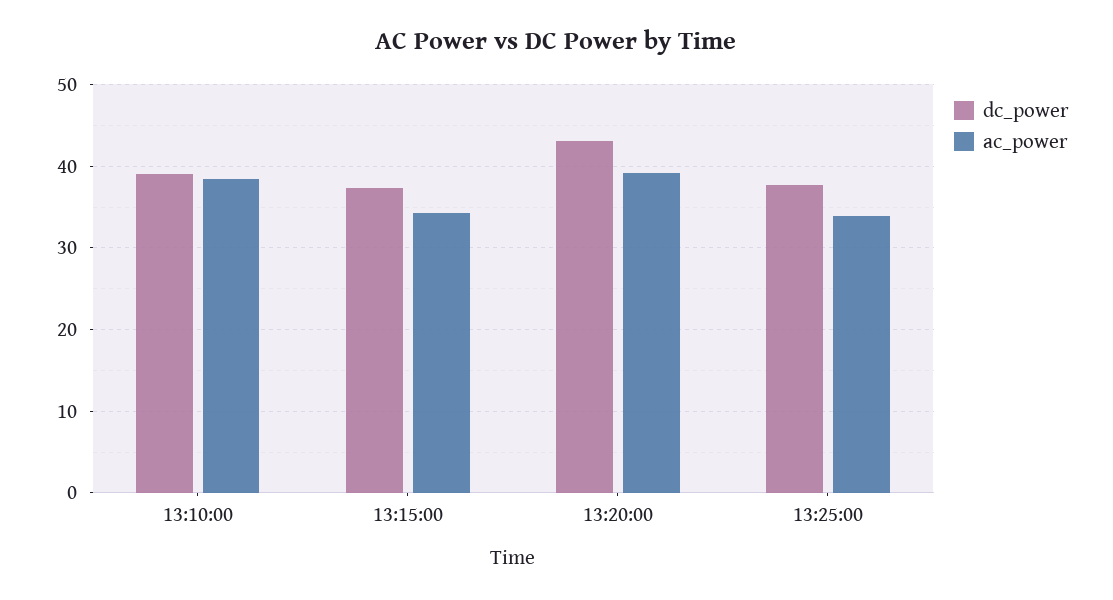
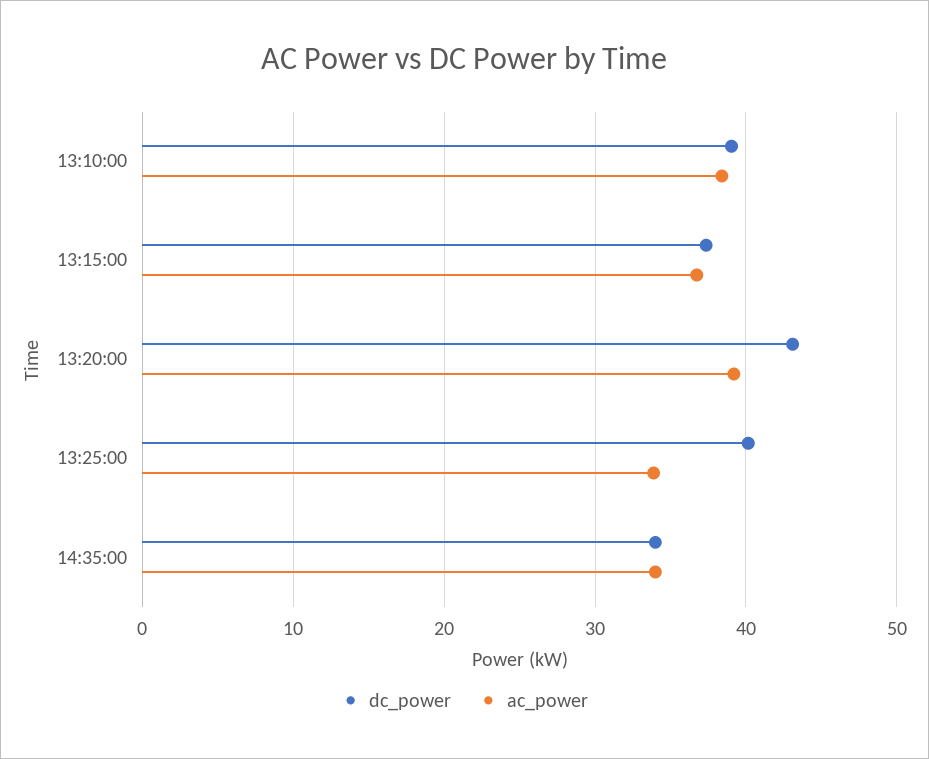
ac_power, 13:15:00: 34 -> 37
dc_power, 13:25:00: 38 -> 40
dc_power, 14:35:00: none -> 34
ac_power, 14:35:00: none -> 34

